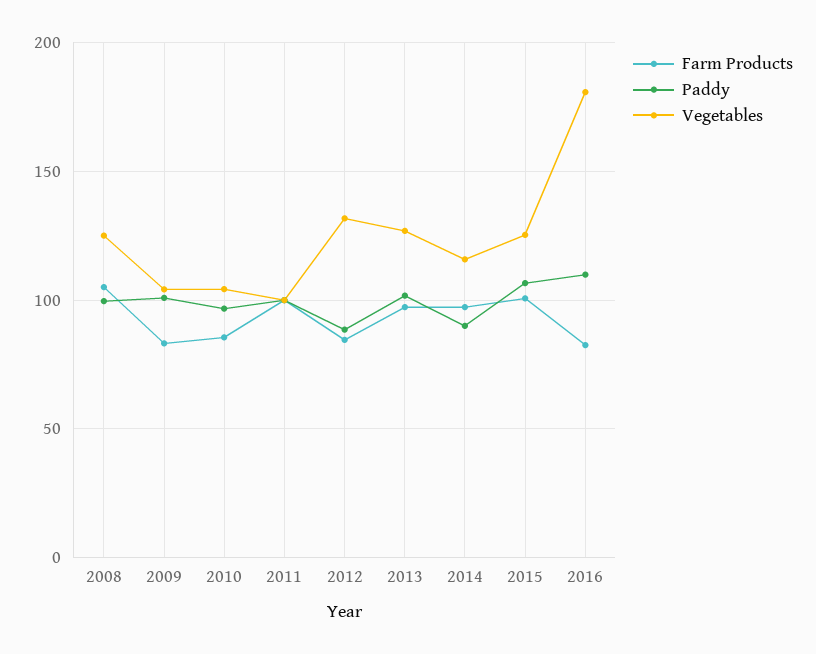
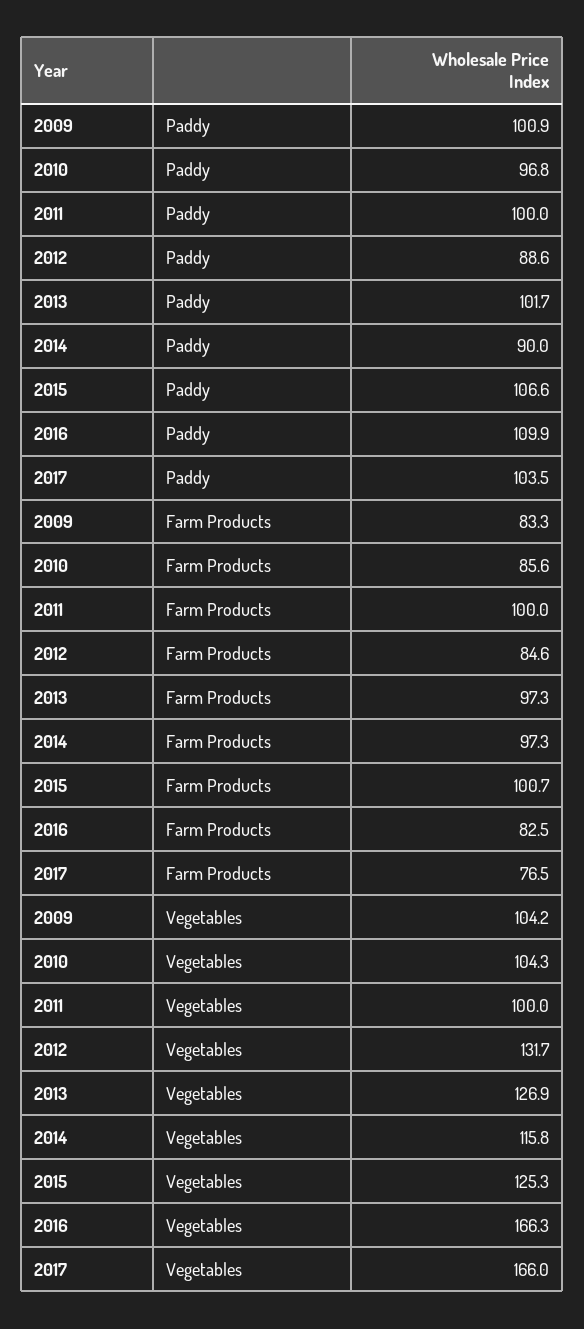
Farm Products, 2008: 105 -> none
Paddy, 2008: 100 -> none
Vegetables, 2008: 125 -> none
Vegetables, 2016: 180 -> 166.3
Paddy, 2017: none -> 103.5
Farm Products, 2017: none -> 76.5
Vegetables, 2017: none -> 166

